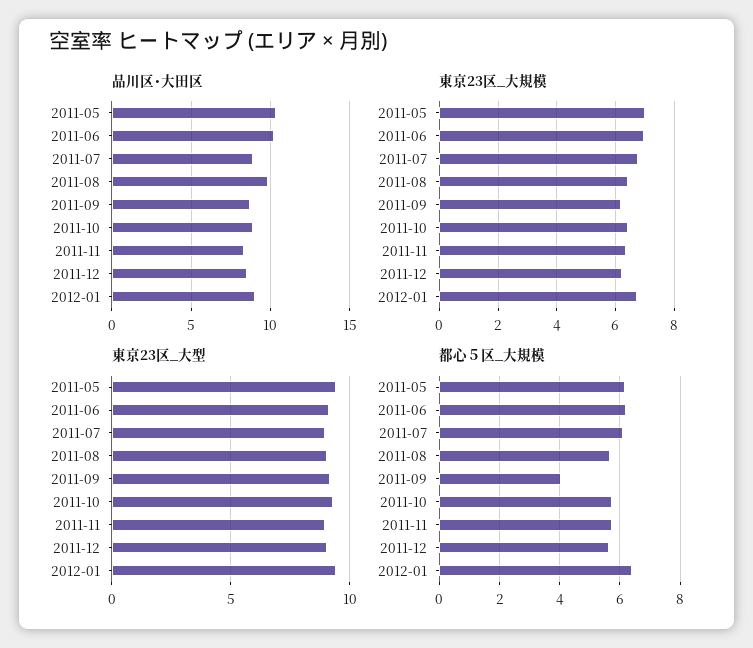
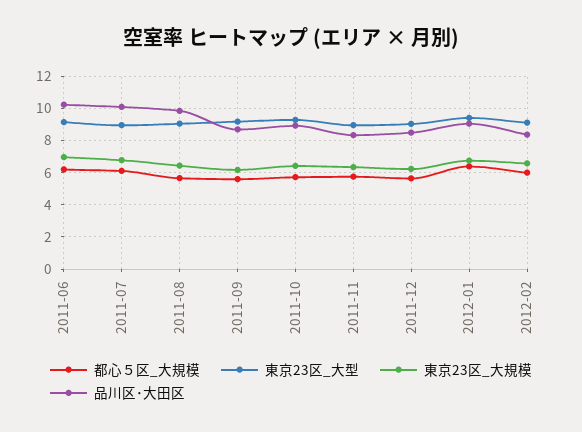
品川区･大田区, 2011-05: 10.5 -> none
品川区･大田区, 2011-07: 9 -> 10
東京23区_大規模, 2011-05: 7 -> none
東京23区_大型, 2011-05: 9.5 -> none
都心５区_大規模, 2011-05: 6.2 -> none
都心５区_大規模, 2011-09: 4 -> 5.5
都心５区_大規模, 2012-02: none -> 6
東京23区_大型, 2012-02: none -> 9
東京23区_大規模, 2012-02: none -> 6.5
品川区･大田区, 2012-02: none -> 8.5

